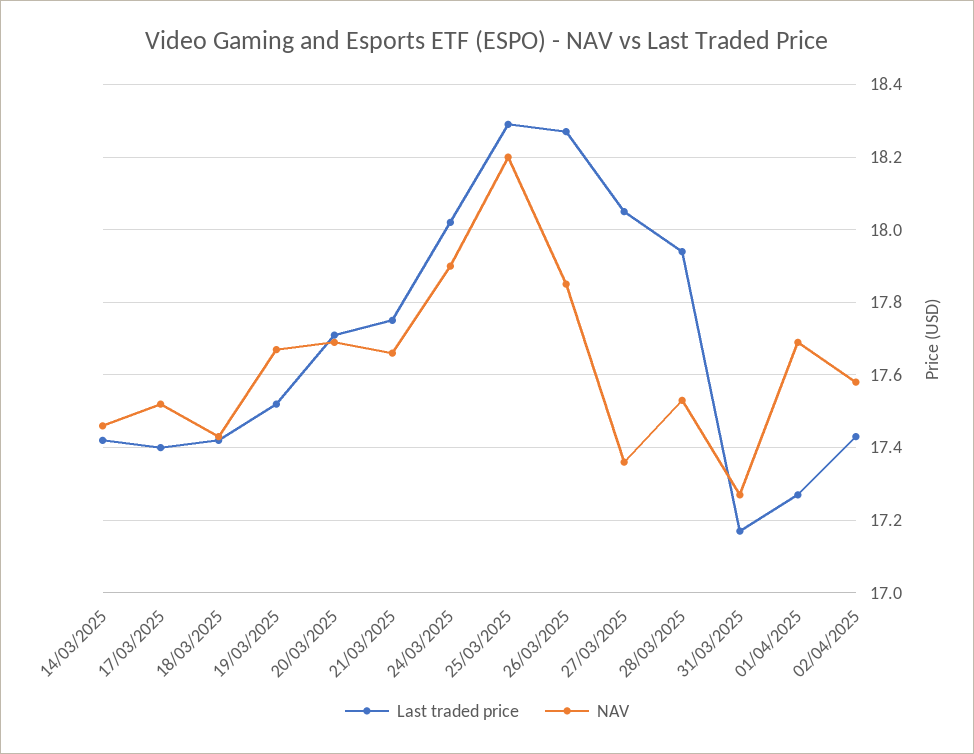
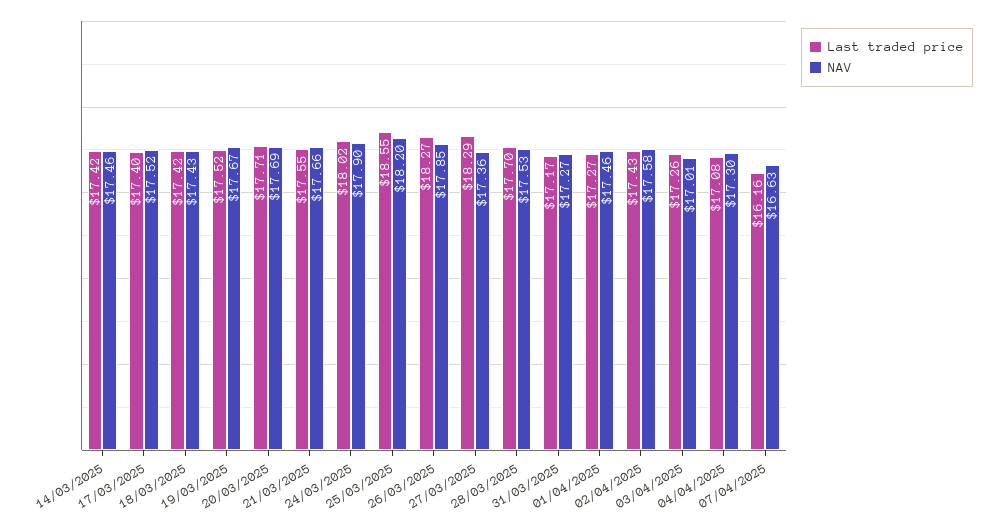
Last traded price, 21/03/2025: 17.75 -> 17.55
Last traded price, 25/03/2025: 18.3 -> 18.55
Last traded price, 27/03/2025: 18.05 -> 18.29
Last traded price, 28/03/2025: 17.95 -> 17.7
NAV, 01/04/2025: 17.7 -> 17.46
Last traded price, 03/04/2025: none -> 17.26
NAV, 03/04/2025: none -> 17.01
Last traded price, 04/04/2025: none -> 17.08
NAV, 04/04/2025: none -> 17.3
Last traded price, 07/04/2025: none -> 16.16
NAV, 07/04/2025: none -> 16.63

